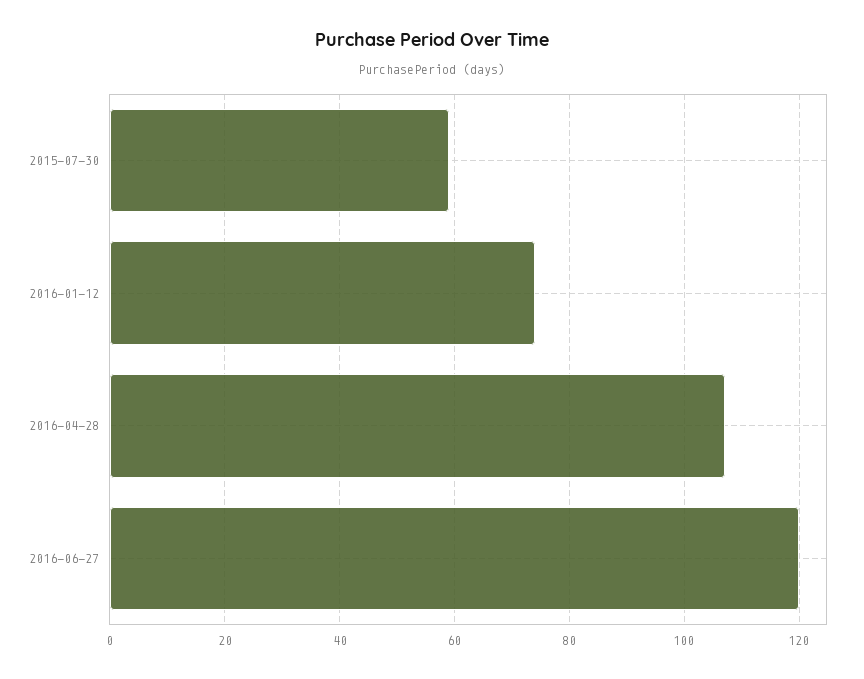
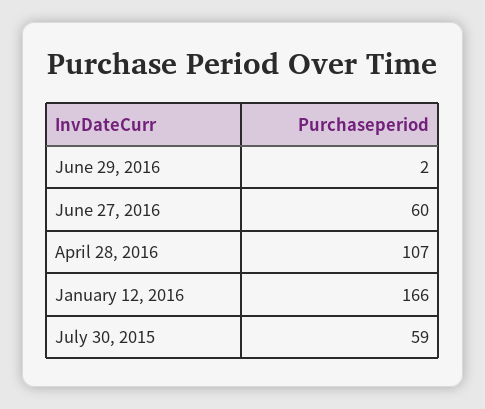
2016-01-12: 75 -> 166
2016-06-27: 120 -> 60
June 29, 2016: none -> 2

